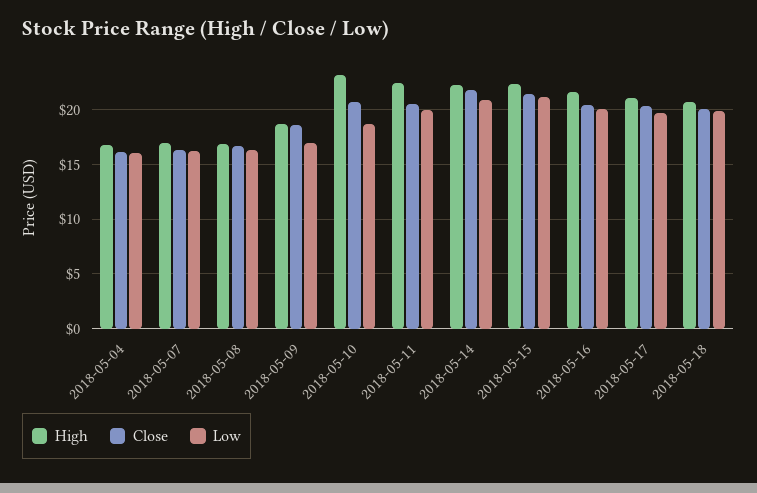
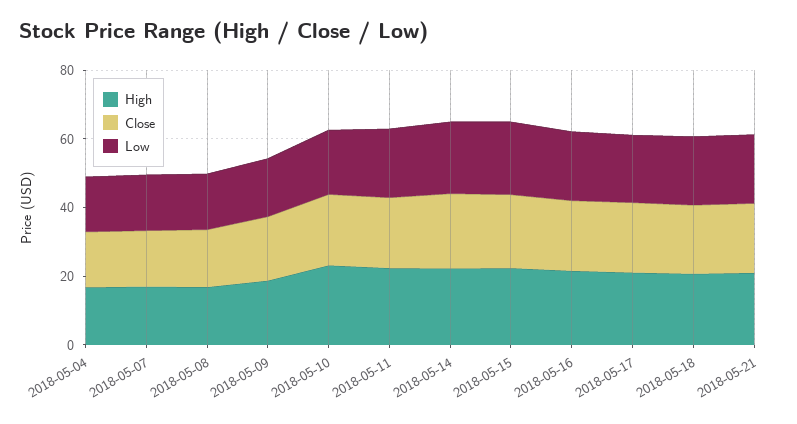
High, 2018-05-21: none -> 20
Close, 2018-05-21: none -> 20
Low, 2018-05-21: none -> 20

